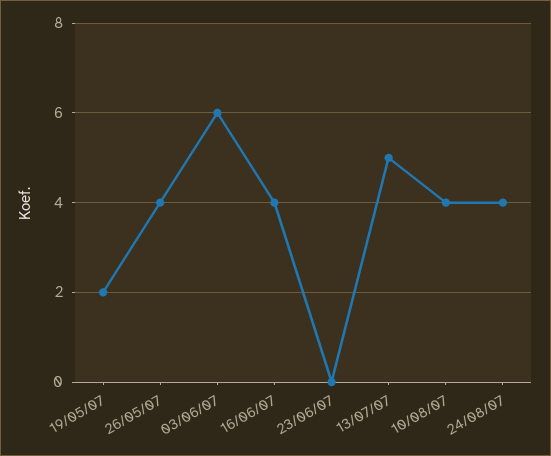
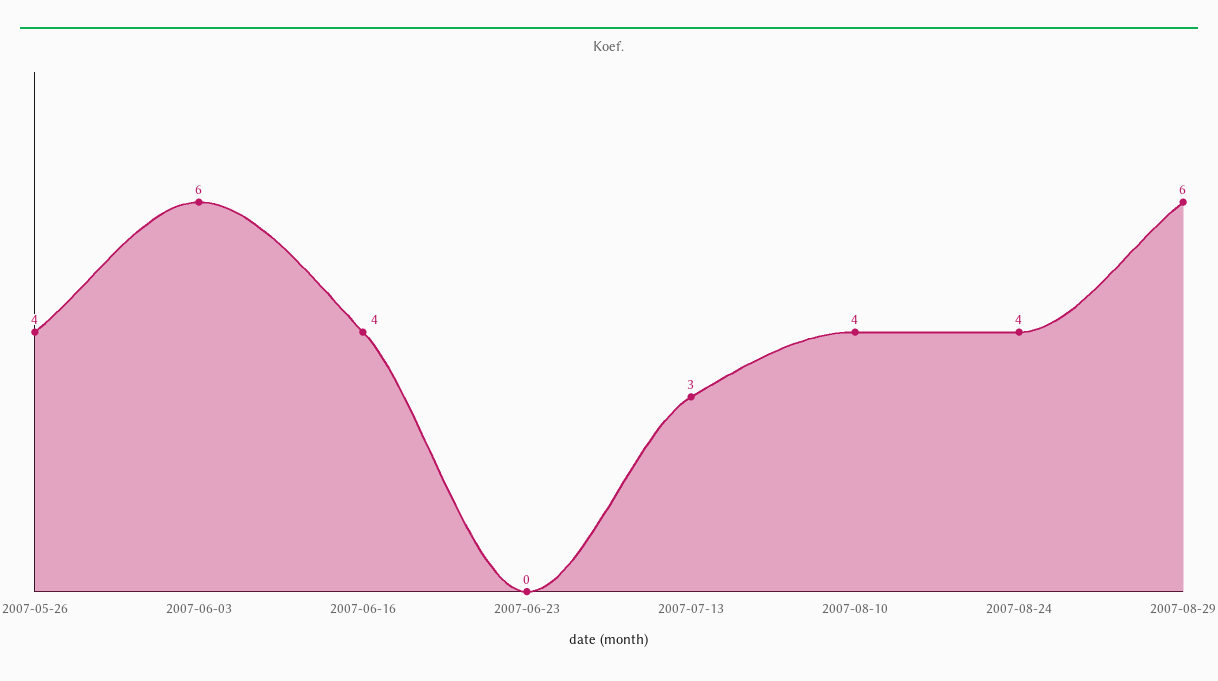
19/05/07: 2 -> none
13/07/07: 5 -> 3
2007-08-29: none -> 6

